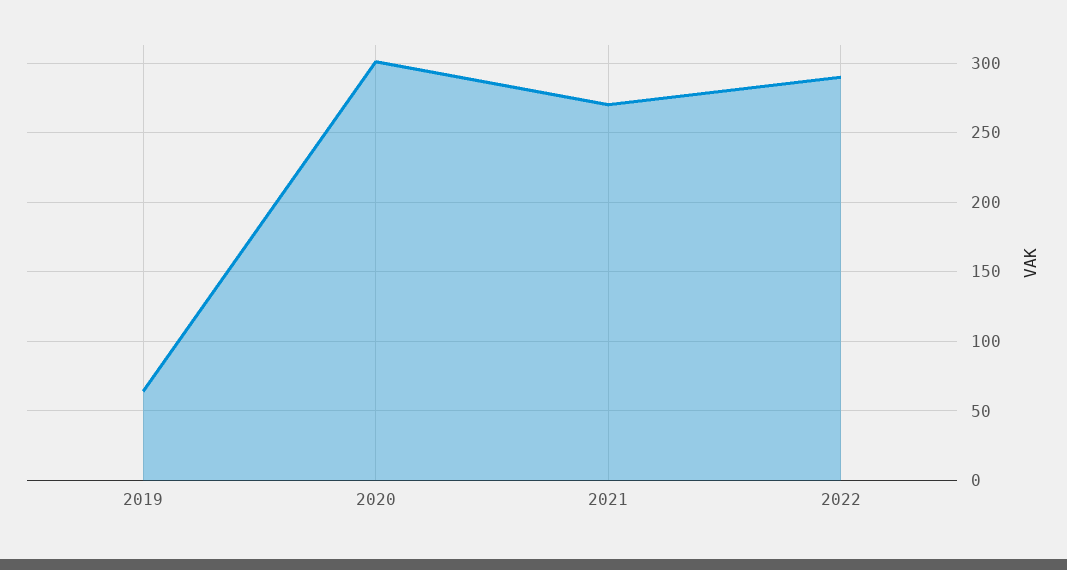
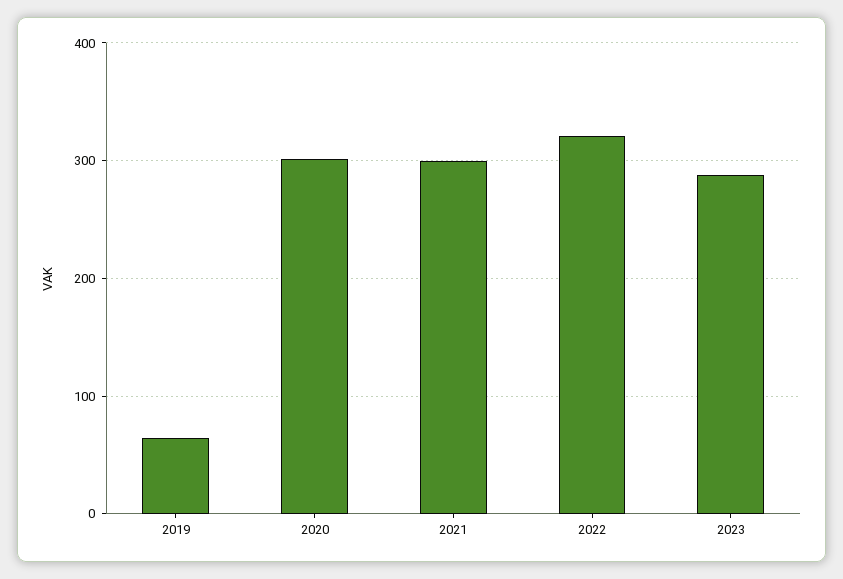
2021: 270 -> 300
2022: 290 -> 320
2023: none -> 290

